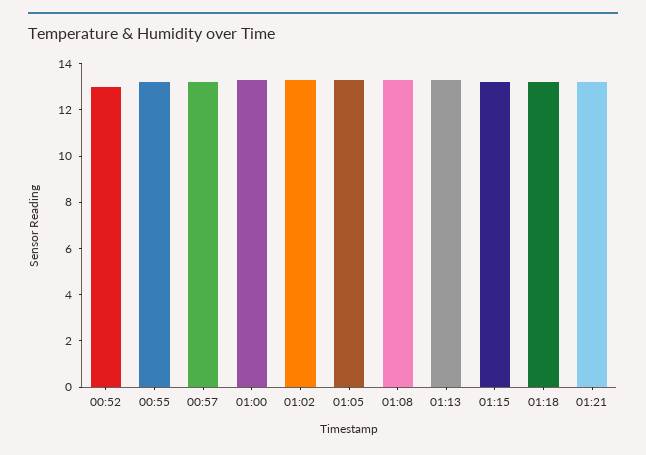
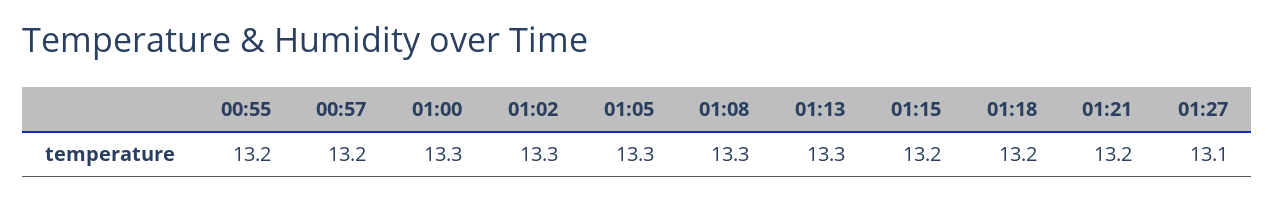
00:52: 13 -> none
01:27: none -> 13.1

